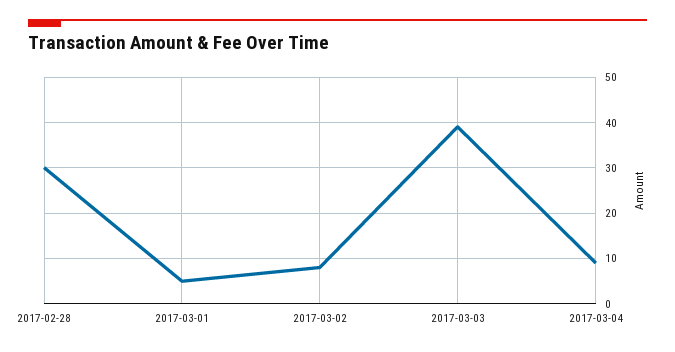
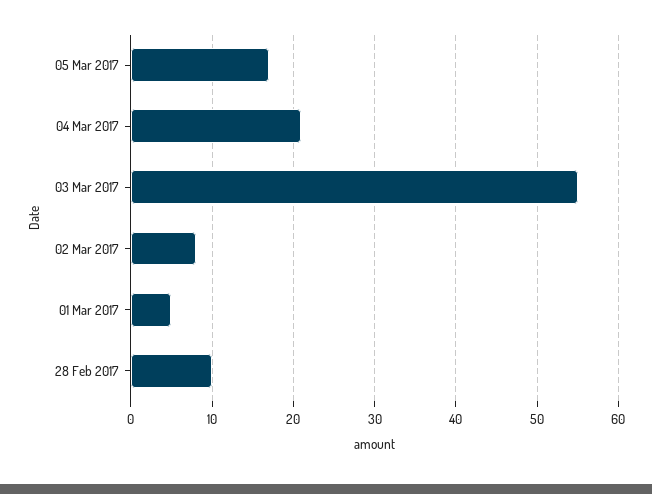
2017-02-28: 30 -> 10
2017-03-03: 40 -> 55
2017-03-04: 10 -> 21
05 Mar 2017: none -> 17

